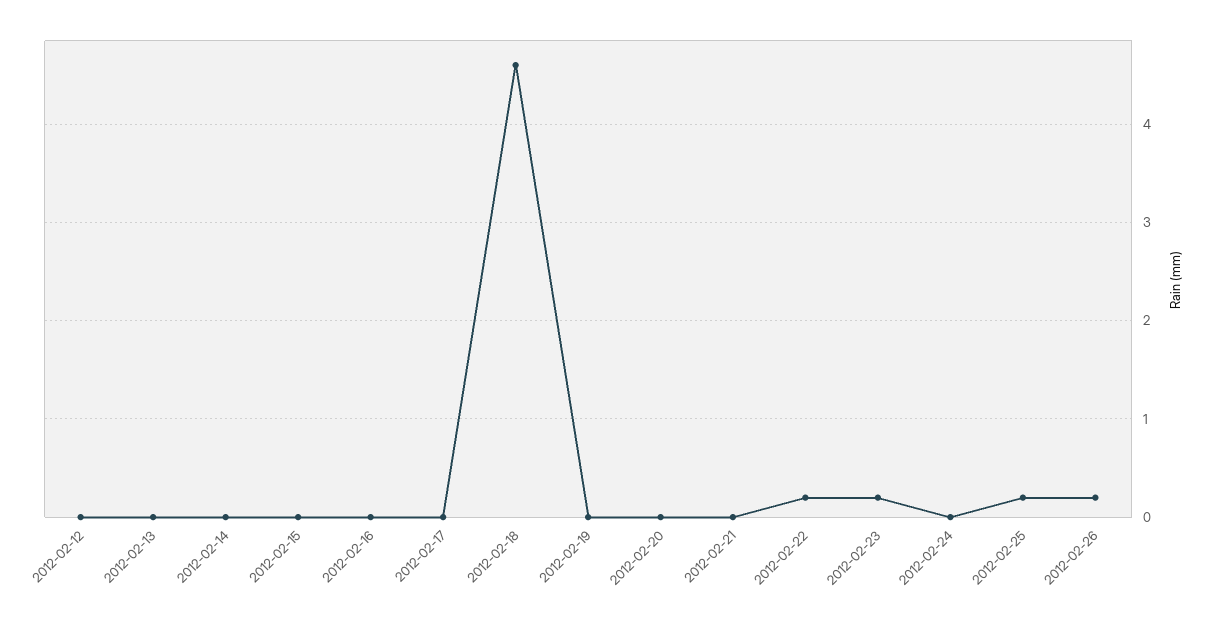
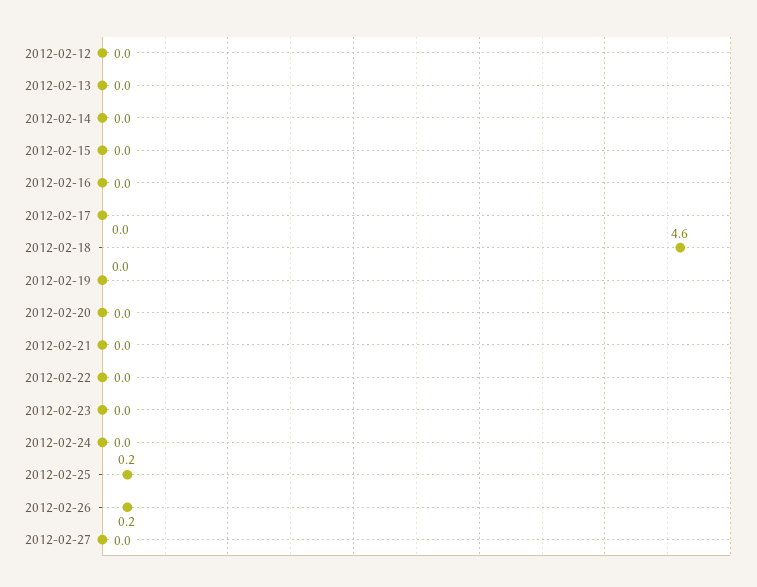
2012-02-22: 0.2 -> 0
2012-02-23: 0.2 -> 0
2012-02-27: none -> 0

